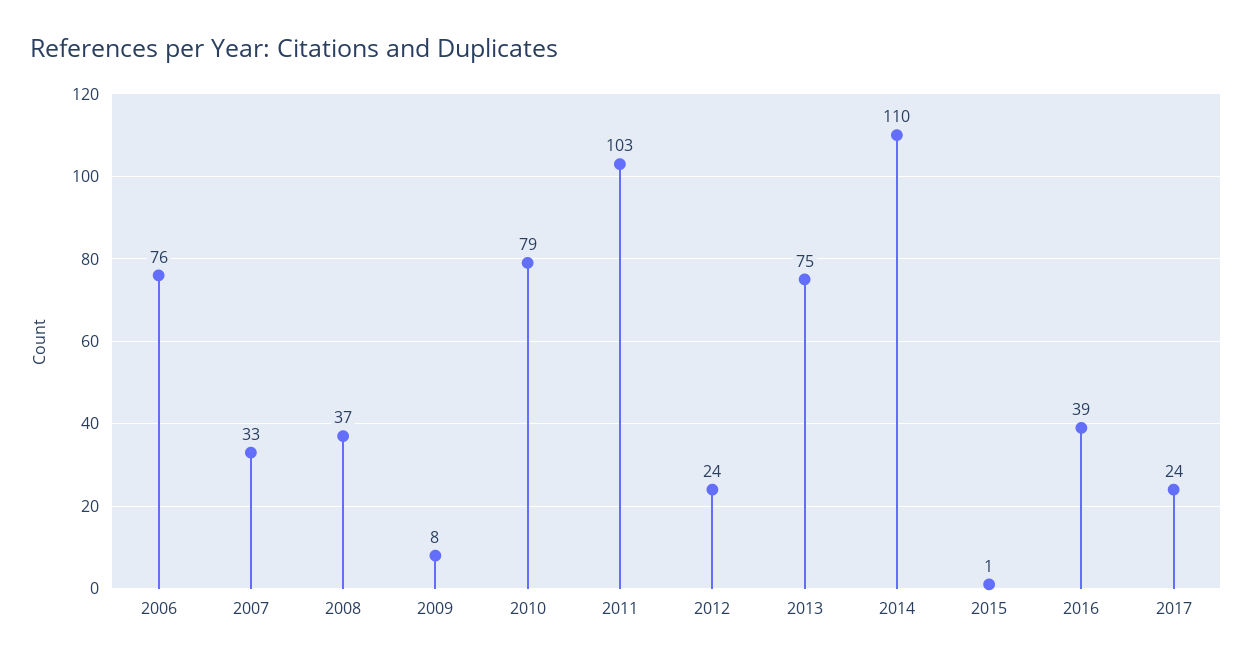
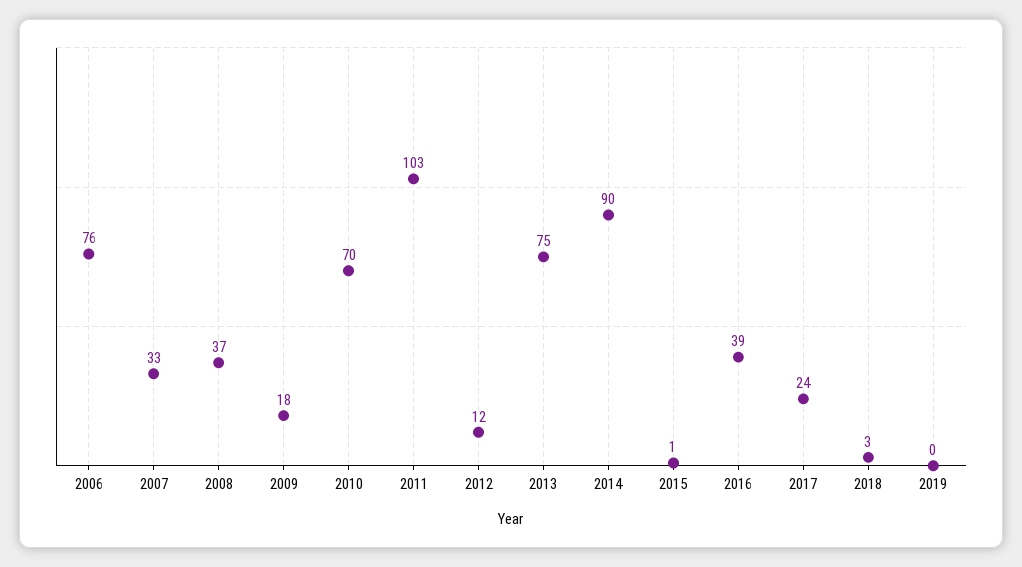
2009: 8 -> 18
2010: 79 -> 70
2012: 24 -> 12
2014: 110 -> 90
2018: none -> 3
2019: none -> 0

